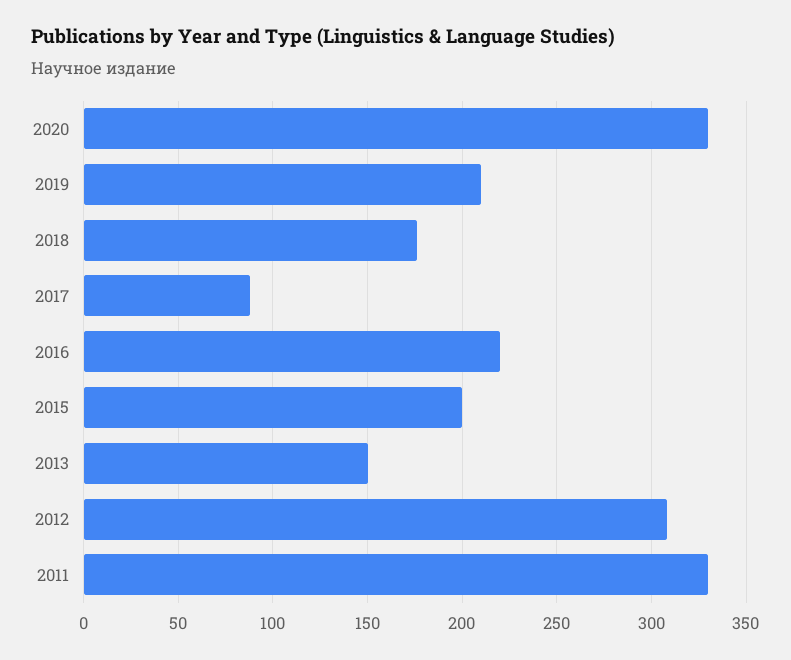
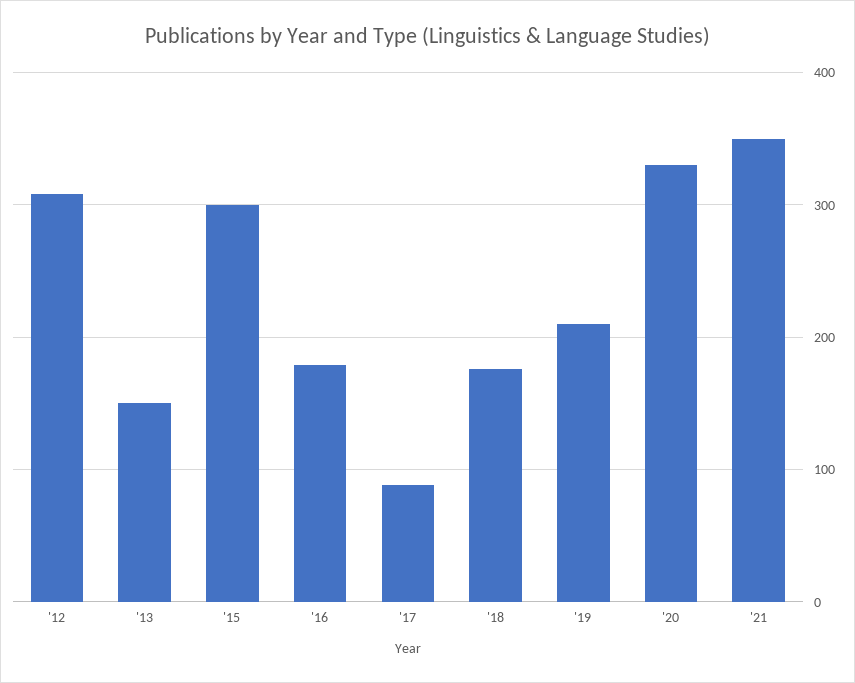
2016: 220 -> 180
2015: 200 -> 300
2011: 330 -> none
'21: none -> 350

